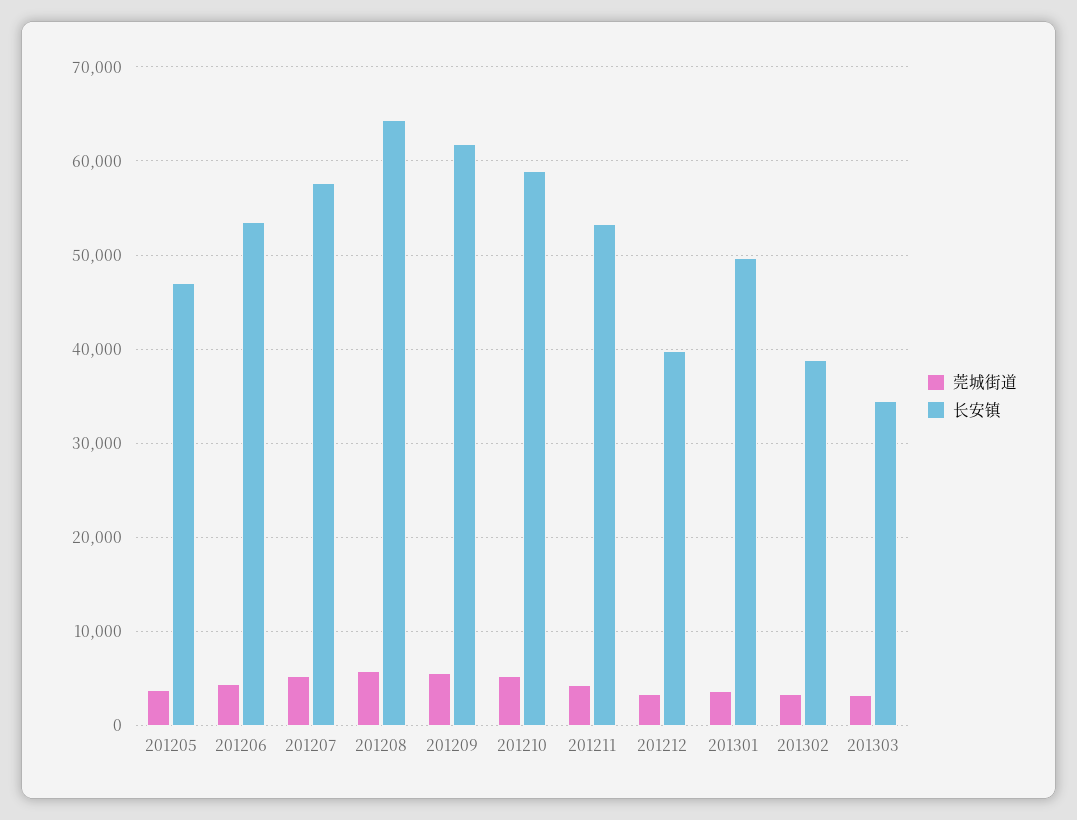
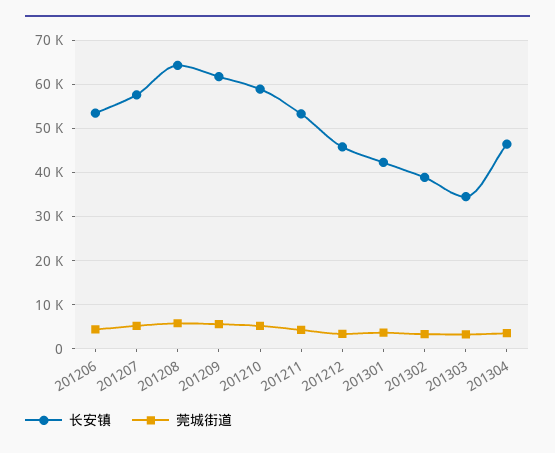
莞城街道, 201205: 4000 -> none
长安镇, 201205: 47000 -> none
长安镇, 201212: 40000 -> 46000
长安镇, 201301: 50000 -> 42000
长安镇, 201304: none -> 46000
莞城街道, 201304: none -> 4000

